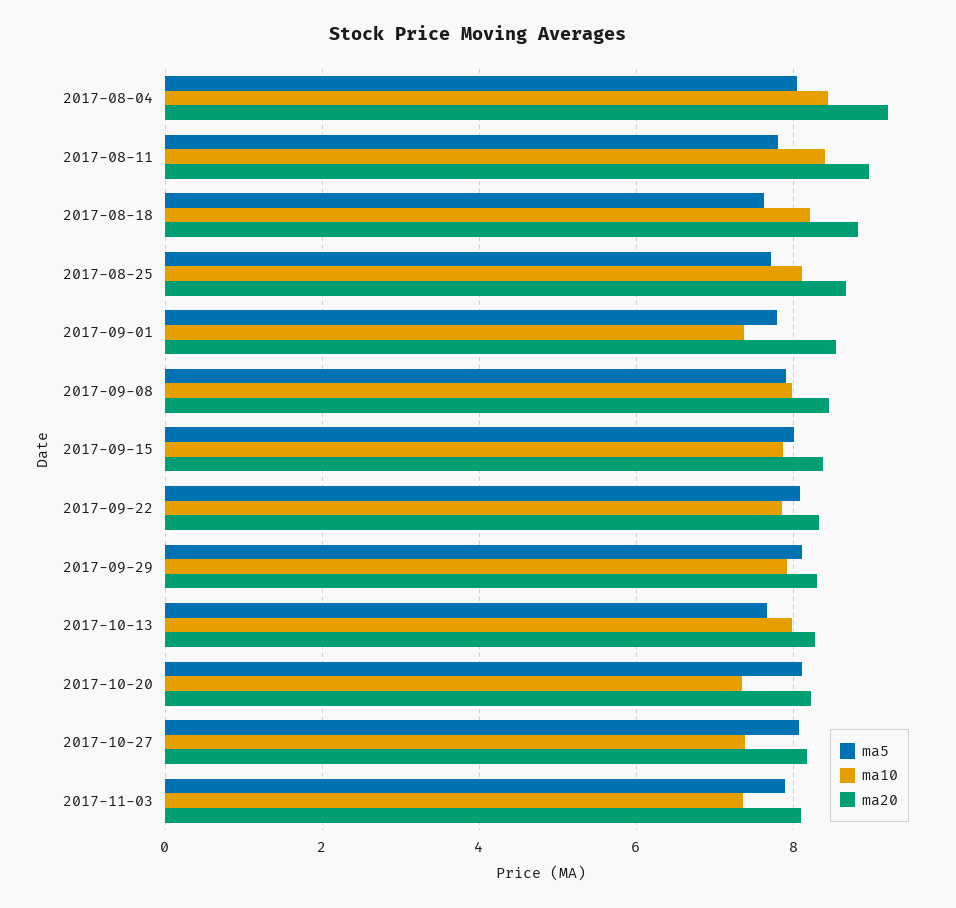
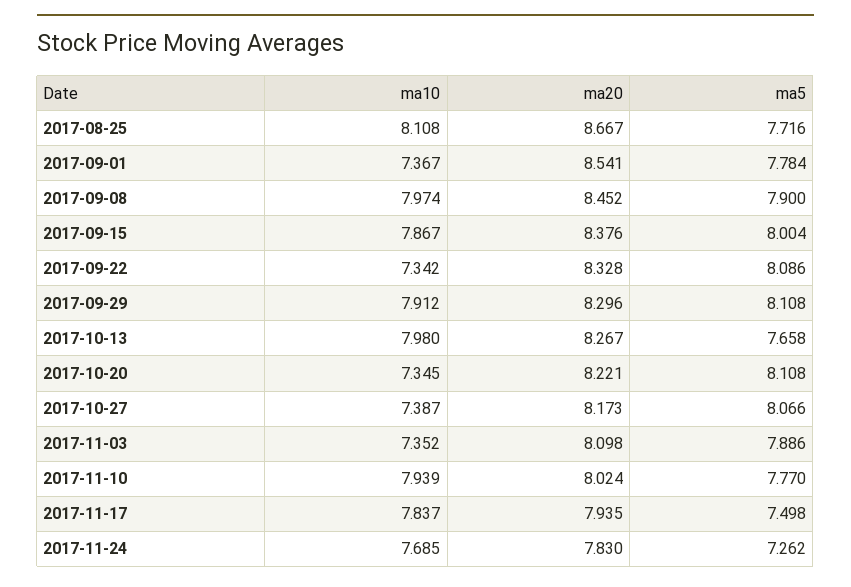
ma5, 2017-08-04: 8 -> none
ma10, 2017-08-04: 8.4 -> none
ma20, 2017-08-04: 9.2 -> none
ma5, 2017-08-11: 7.8 -> none
ma10, 2017-08-11: 8.4 -> none
ma20, 2017-08-11: 9 -> none
ma5, 2017-08-18: 7.6 -> none
ma10, 2017-08-18: 8.2 -> none
ma20, 2017-08-18: 8.8 -> none
ma10, 2017-09-22: 7.8 -> 7.342
ma10, 2017-11-10: none -> 7.939
ma20, 2017-11-10: none -> 8.024
ma5, 2017-11-10: none -> 7.77
ma10, 2017-11-17: none -> 7.837
ma20, 2017-11-17: none -> 7.935
ma5, 2017-11-17: none -> 7.498
ma10, 2017-11-24: none -> 7.685
ma20, 2017-11-24: none -> 7.83
ma5, 2017-11-24: none -> 7.262

